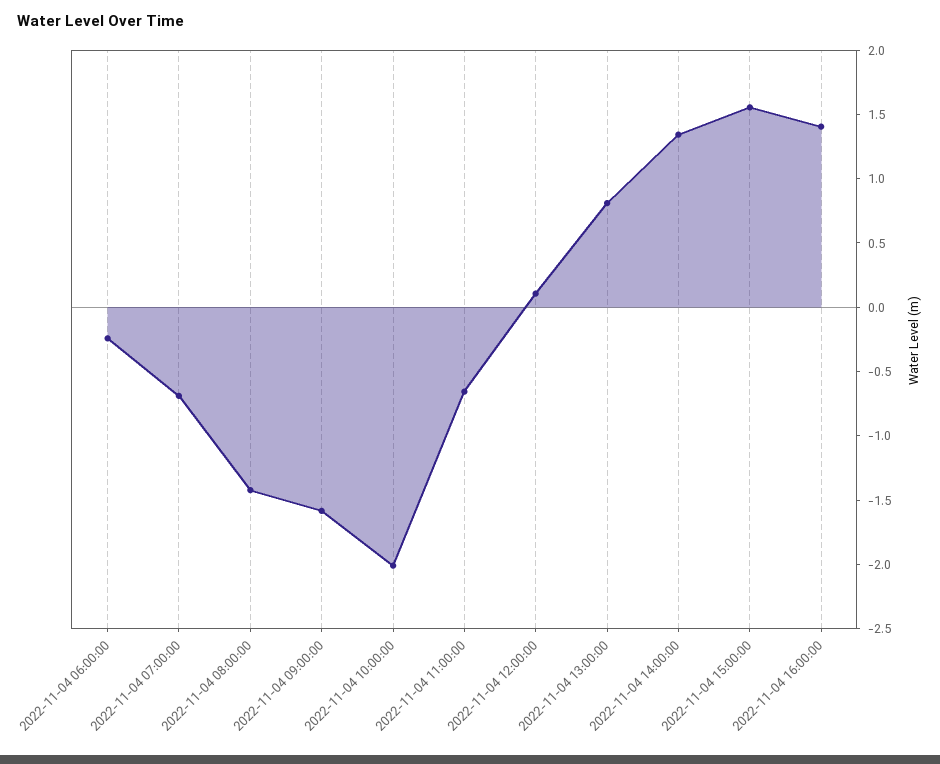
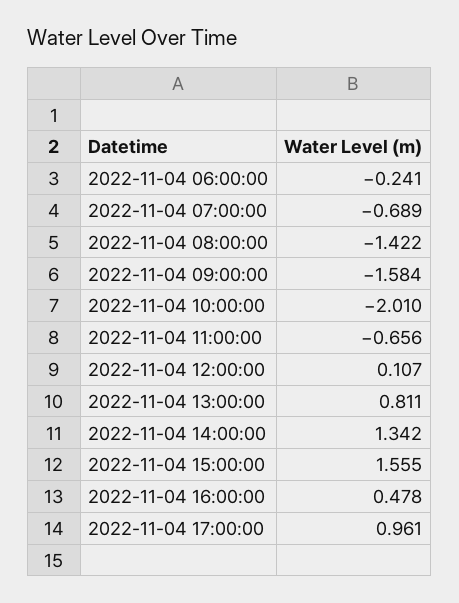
2022-11-04 16:00:00: 1.4 -> 0.478
2022-11-04 17:00:00: none -> 0.961

